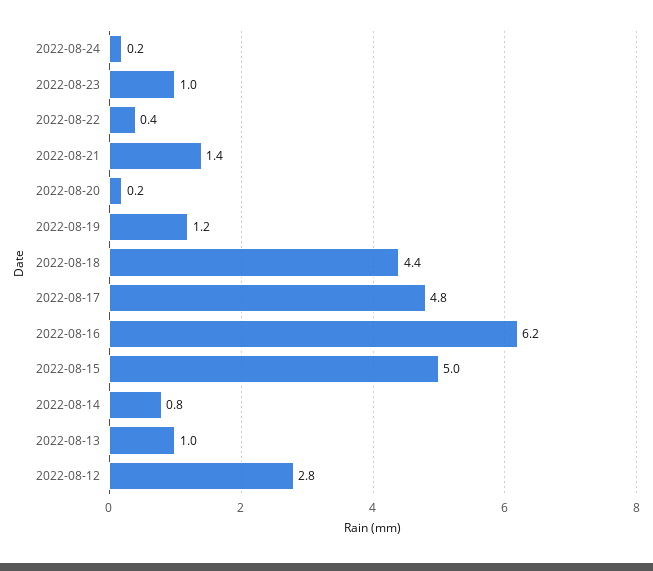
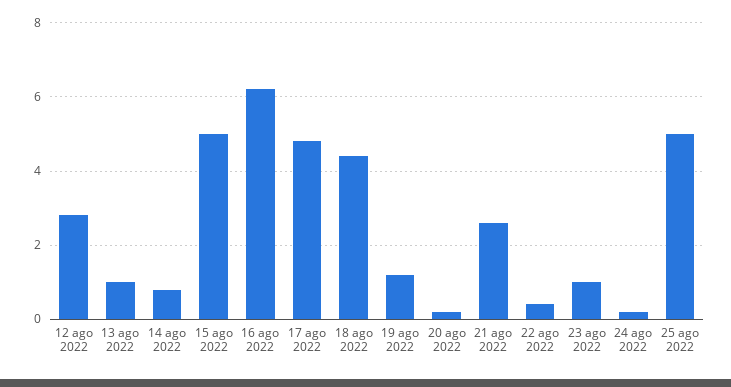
2022-08-21: 1.4 -> 2.5
25 ago 2022: none -> 5

